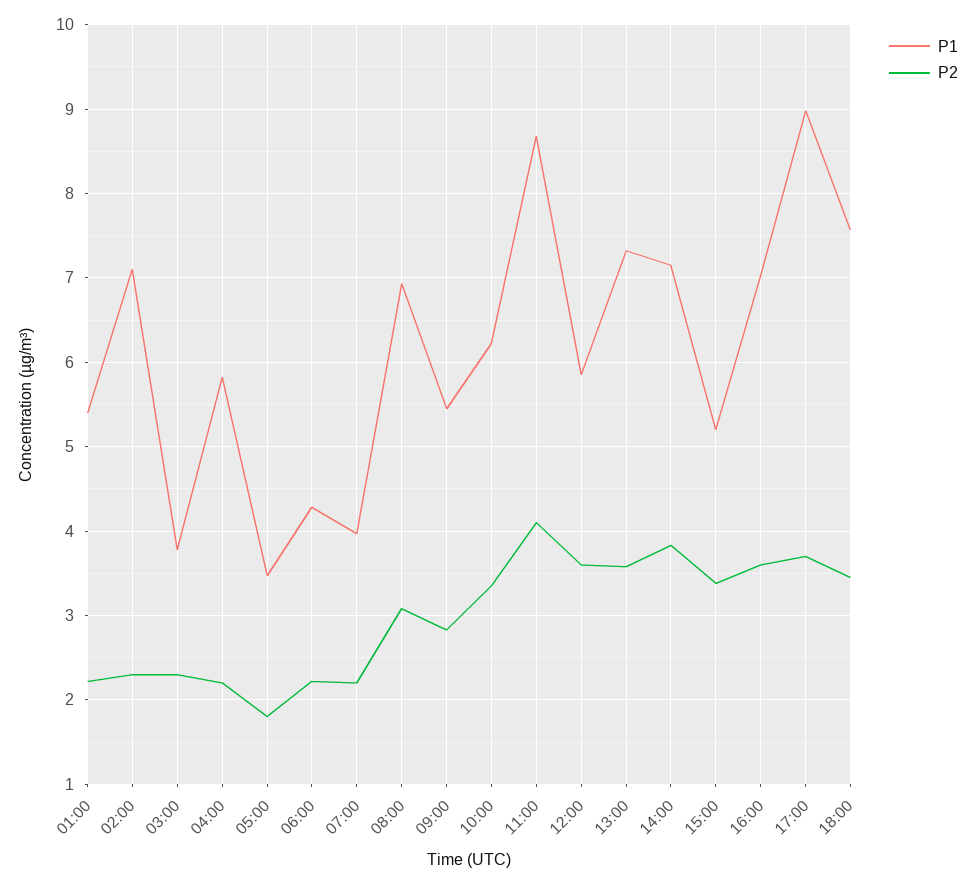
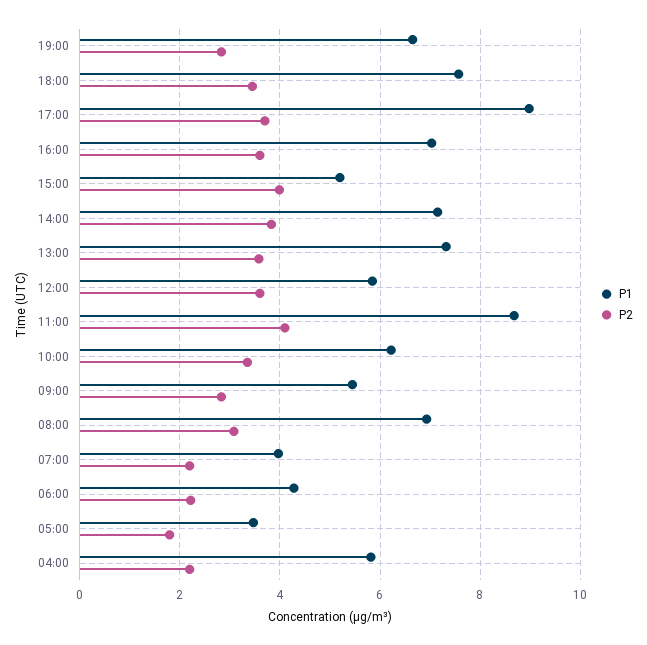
P1, 01:00: 5.4 -> none
P2, 01:00: 2.2 -> none
P1, 02:00: 7.1 -> none
P2, 02:00: 2.3 -> none
P1, 03:00: 3.8 -> none
P2, 03:00: 2.3 -> none
P2, 15:00: 3.4 -> 4
P1, 19:00: none -> 6.6
P2, 19:00: none -> 2.8

